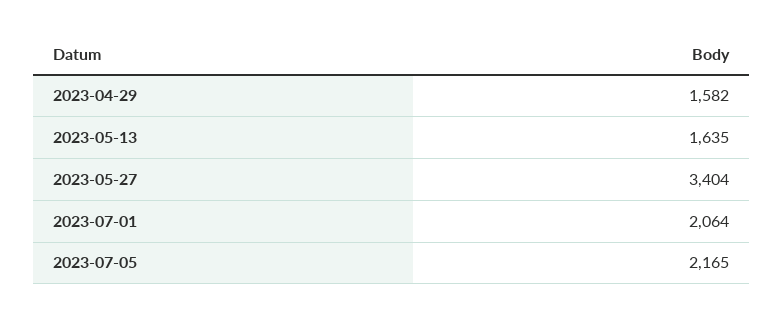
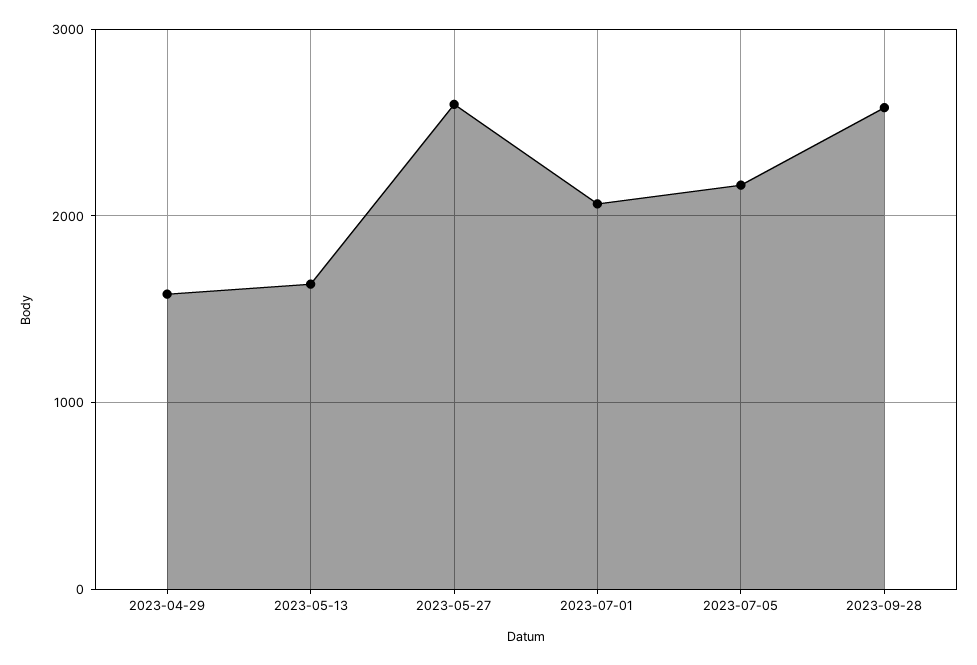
2023-05-27: 3404 -> 2600
2023-09-28: none -> 2600

